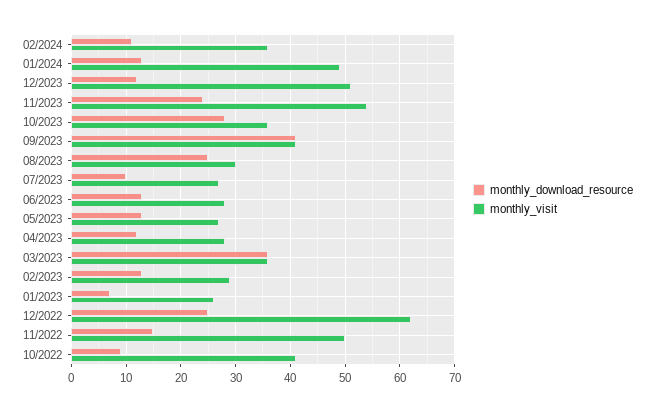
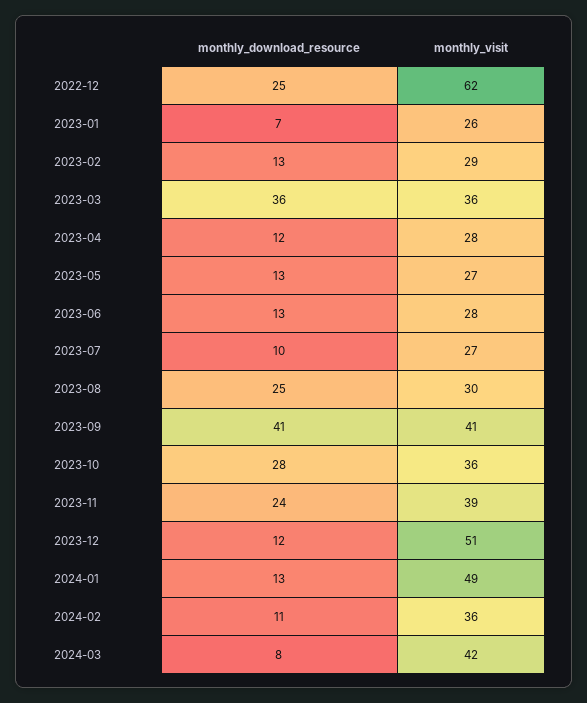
monthly_visit, 11/2023: 55 -> 39
monthly_download_resource, 11/2022: 15 -> none
monthly_visit, 11/2022: 50 -> none
monthly_download_resource, 10/2022: 10 -> none
monthly_visit, 10/2022: 40 -> none
monthly_download_resource, 2024-03: none -> 8
monthly_visit, 2024-03: none -> 42

